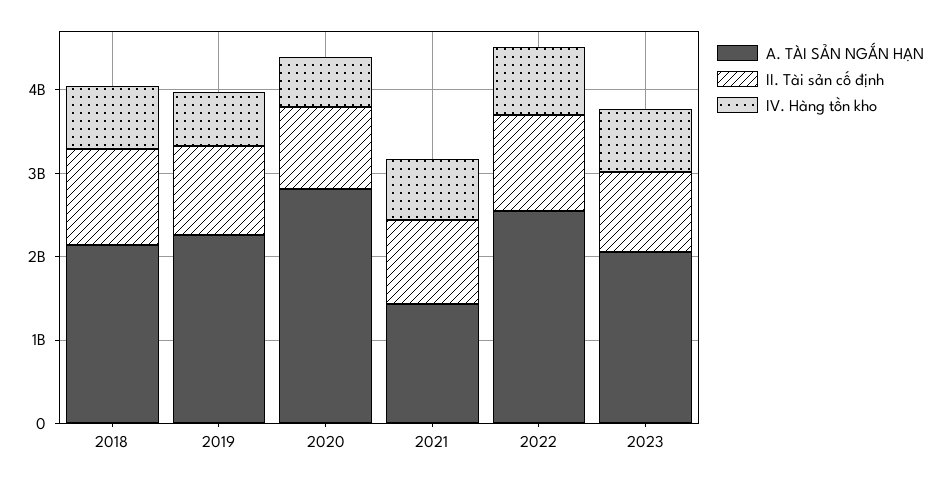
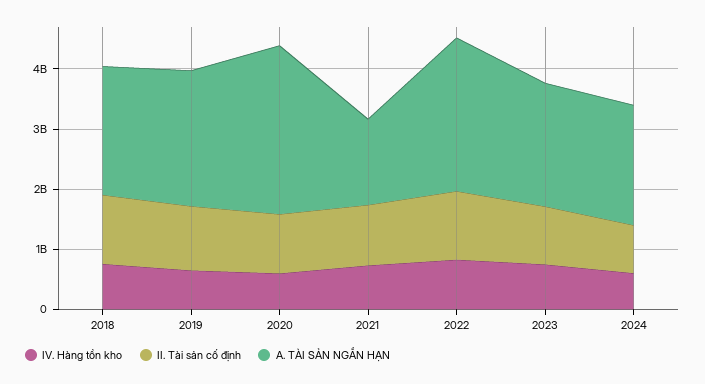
IV. Hàng tồn kho, 2024: none -> 600000000
II. Tài sản cố định, 2024: none -> 800000000
A. TÀI SẢN NGẮN HẠN, 2024: none -> 2000000000

